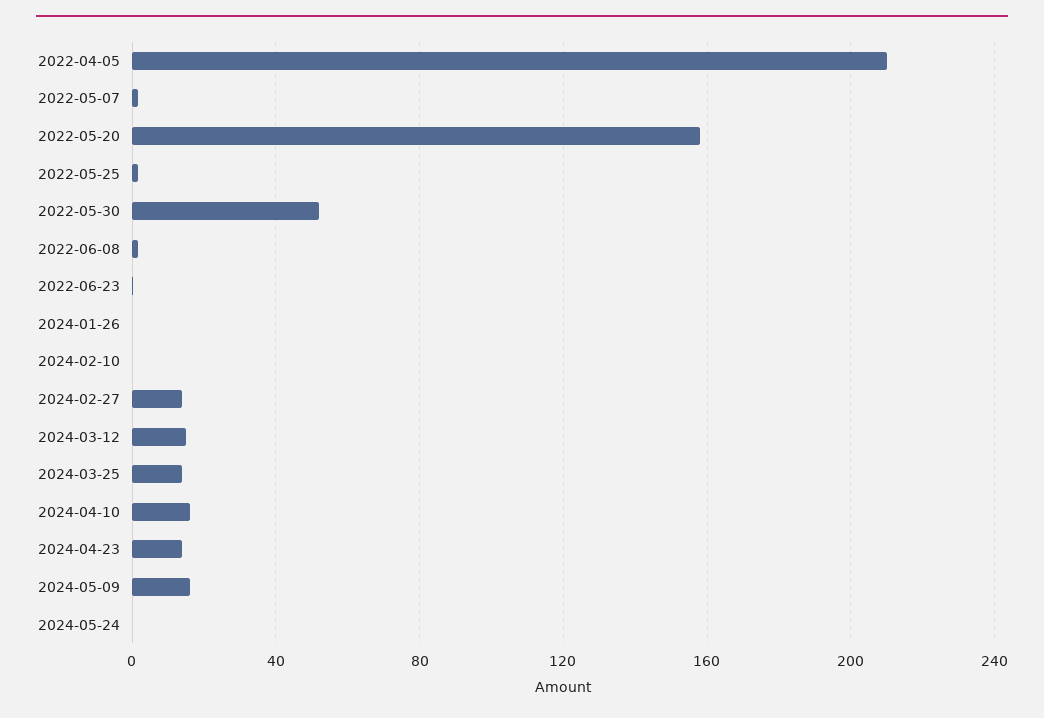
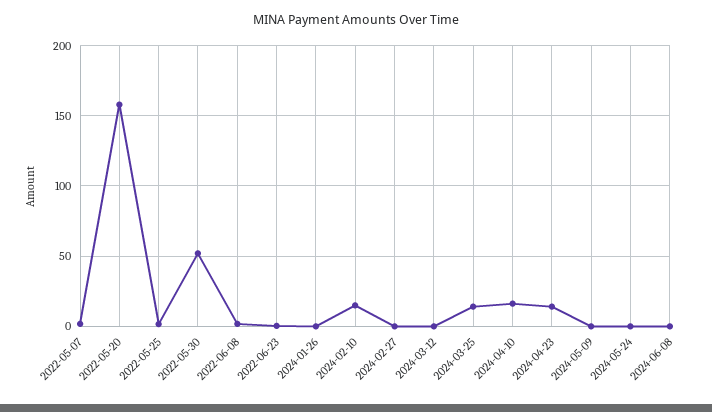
2022-04-05: 210 -> none
2024-02-10: 0 -> 15
2024-02-27: 15 -> 0
2024-03-12: 15 -> 0
2024-05-09: 15 -> 0
2024-06-08: none -> 0

